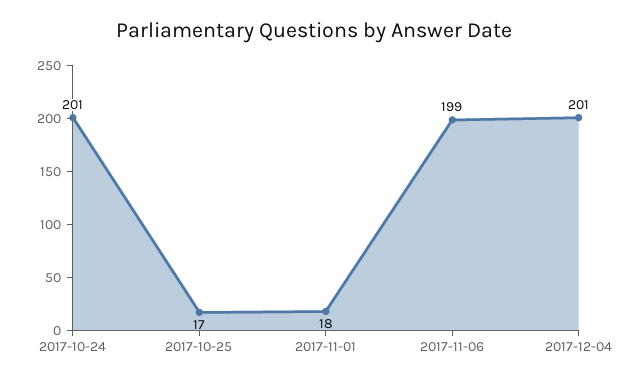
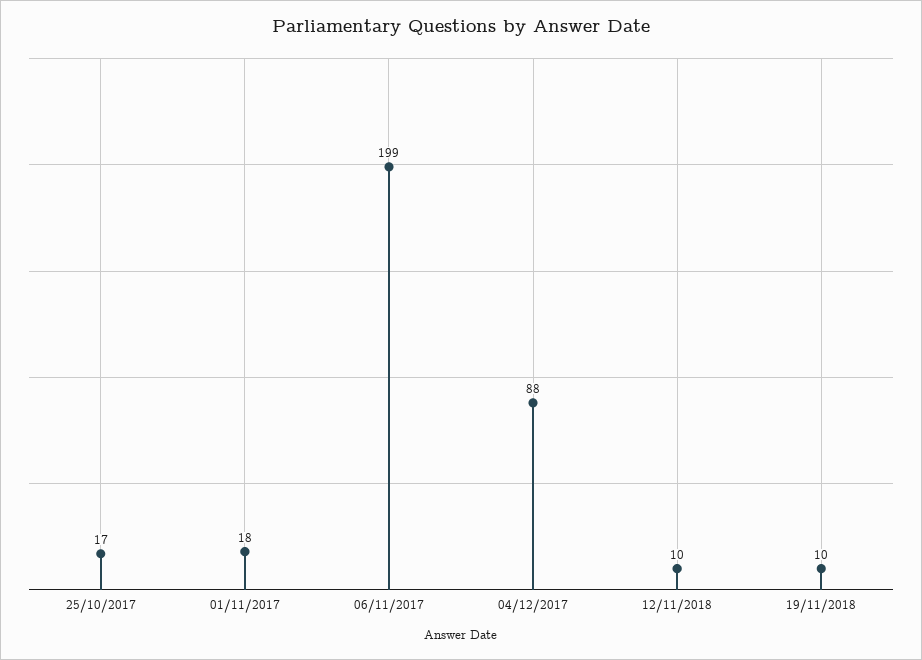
2017-10-24: 201 -> none
2017-12-04: 201 -> 88
12/11/2018: none -> 10
19/11/2018: none -> 10

